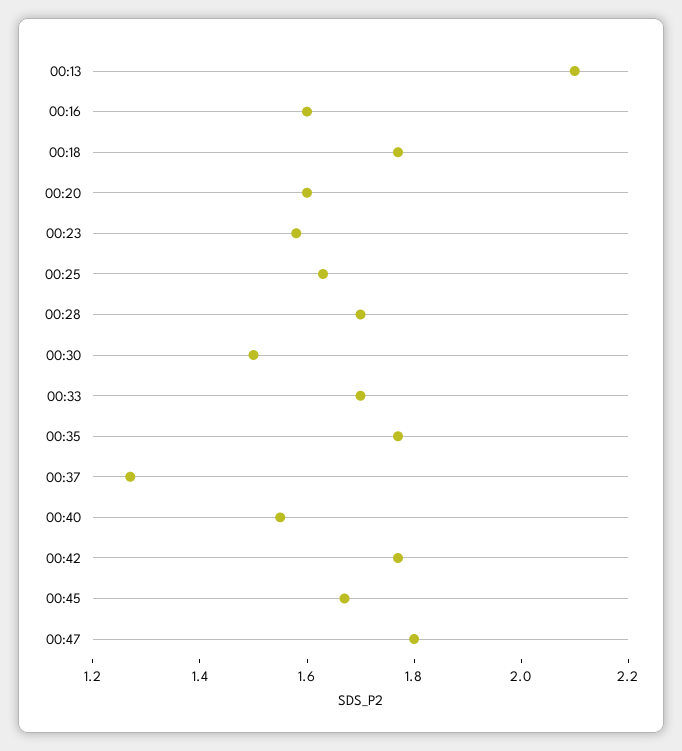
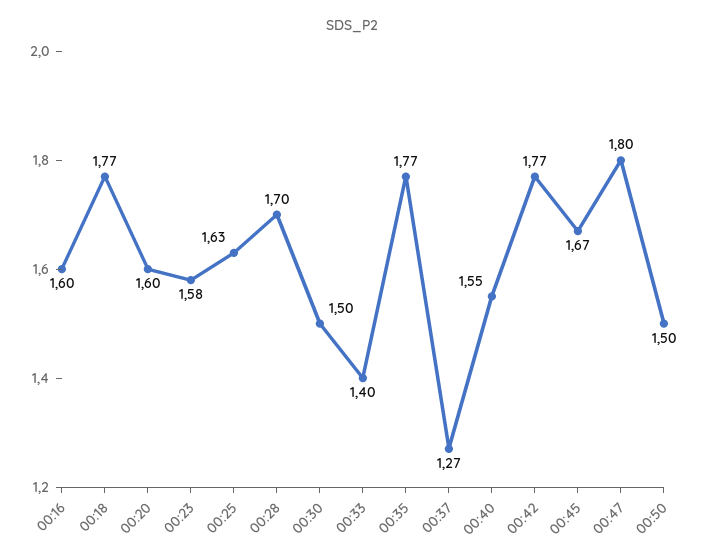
00:13: 2.1 -> none
00:33: 1.7 -> 1.4
00:50: none -> 1.5

